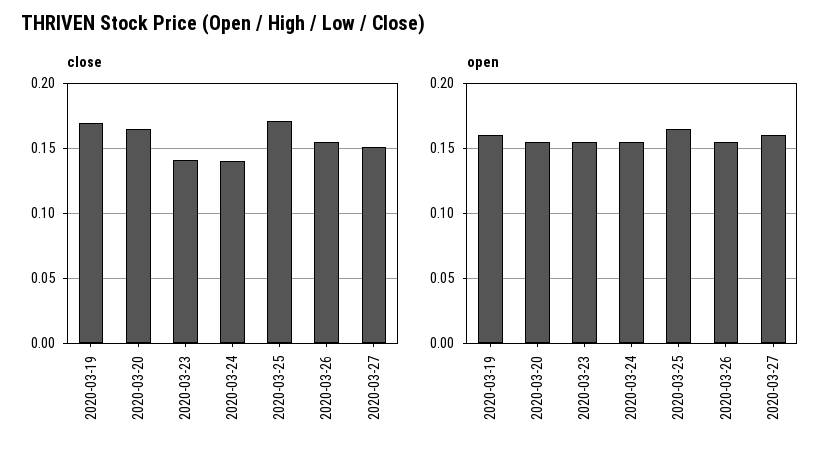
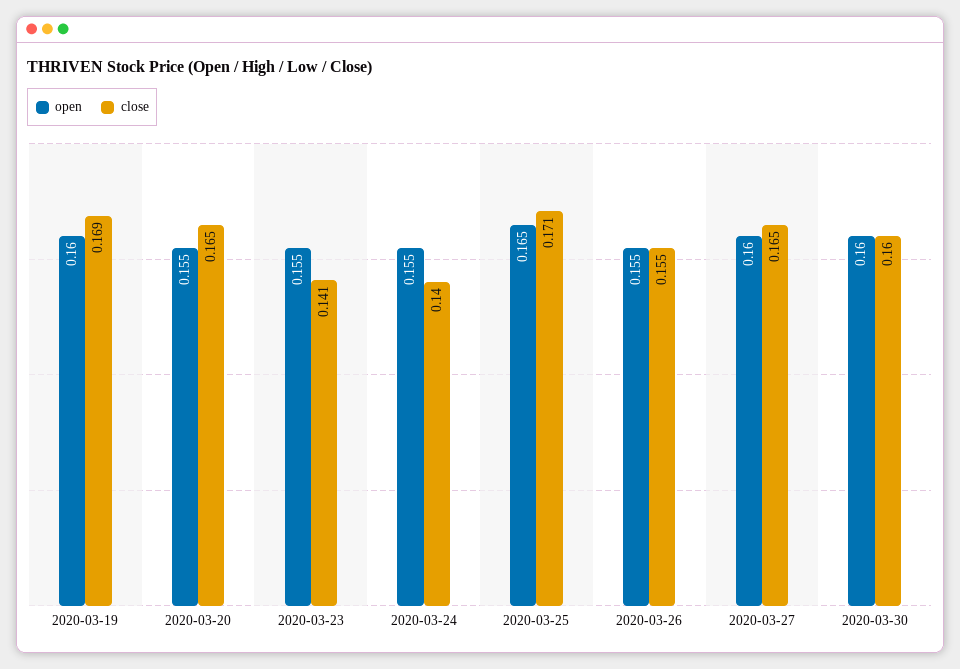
close, 2020-03-27: 0.15 -> 0.165
open, 2020-03-30: none -> 0.16
close, 2020-03-30: none -> 0.16

